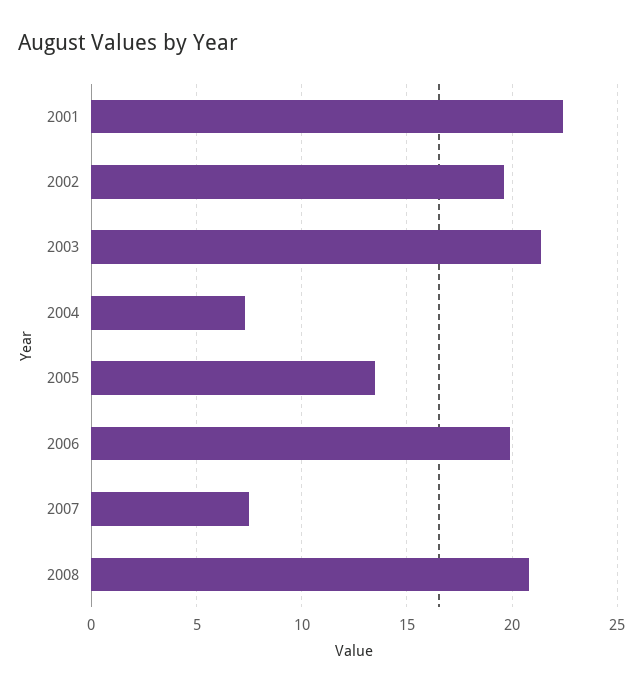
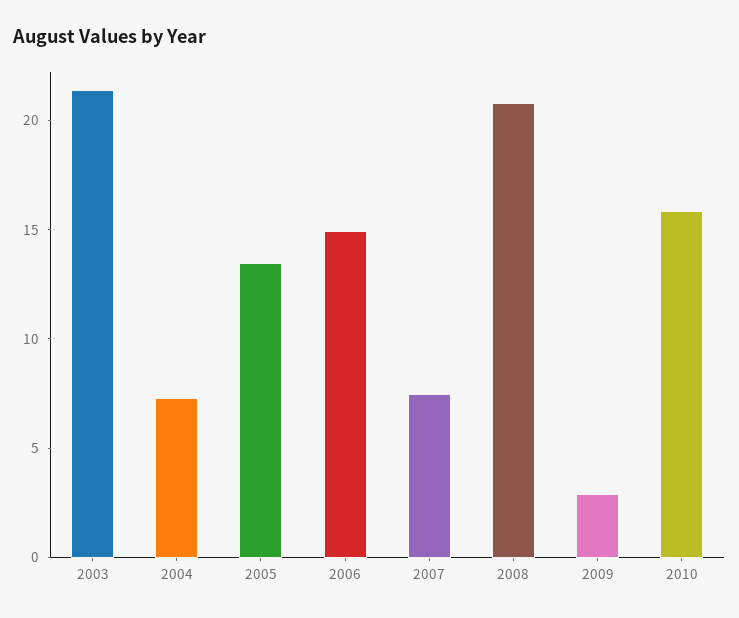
2001: 22.5 -> none
2002: 19.5 -> none
2006: 20 -> 15
2009: none -> 3
2010: none -> 16

